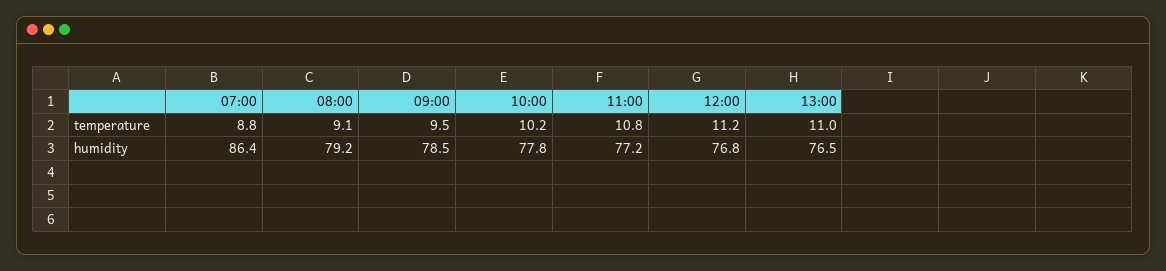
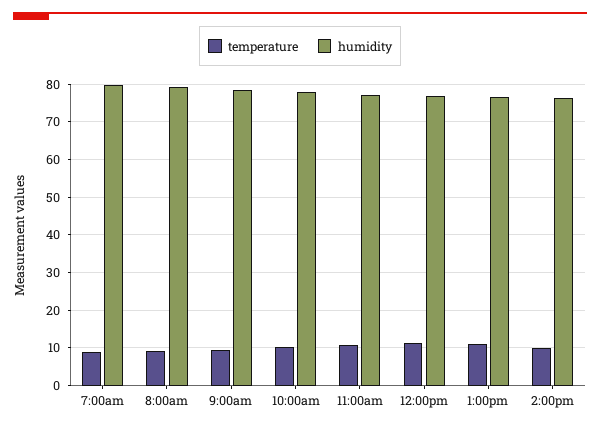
humidity, 07:00: 86.4 -> 80
temperature, 2:00pm: none -> 10
humidity, 2:00pm: none -> 76

